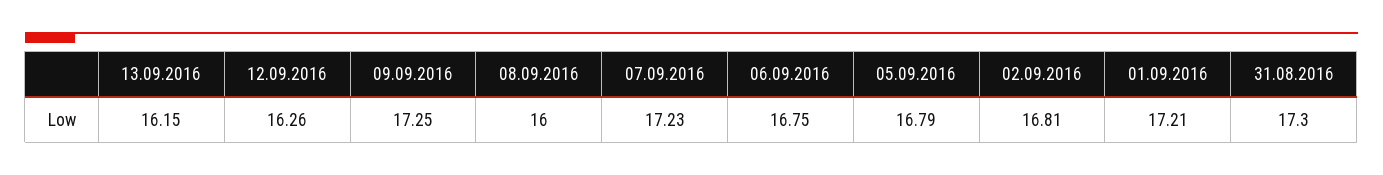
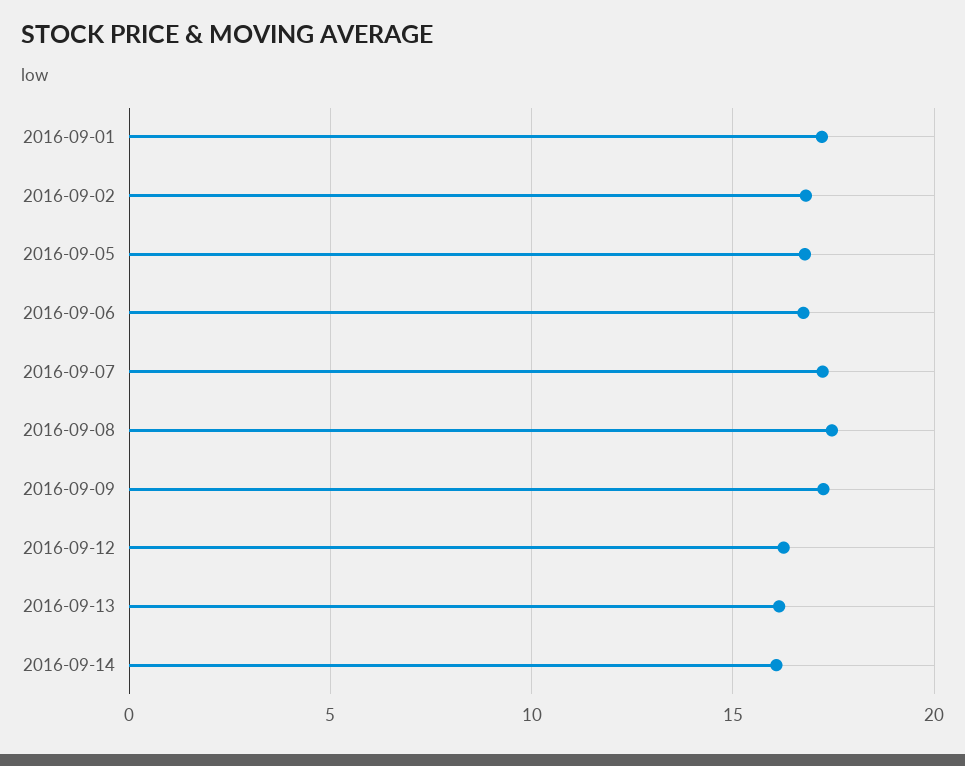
08.09.2016: 16 -> 17.5
31.08.2016: 17.3 -> none
2016-09-14: none -> 16

